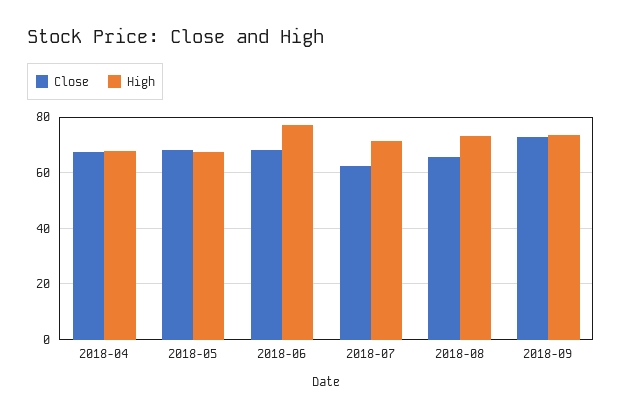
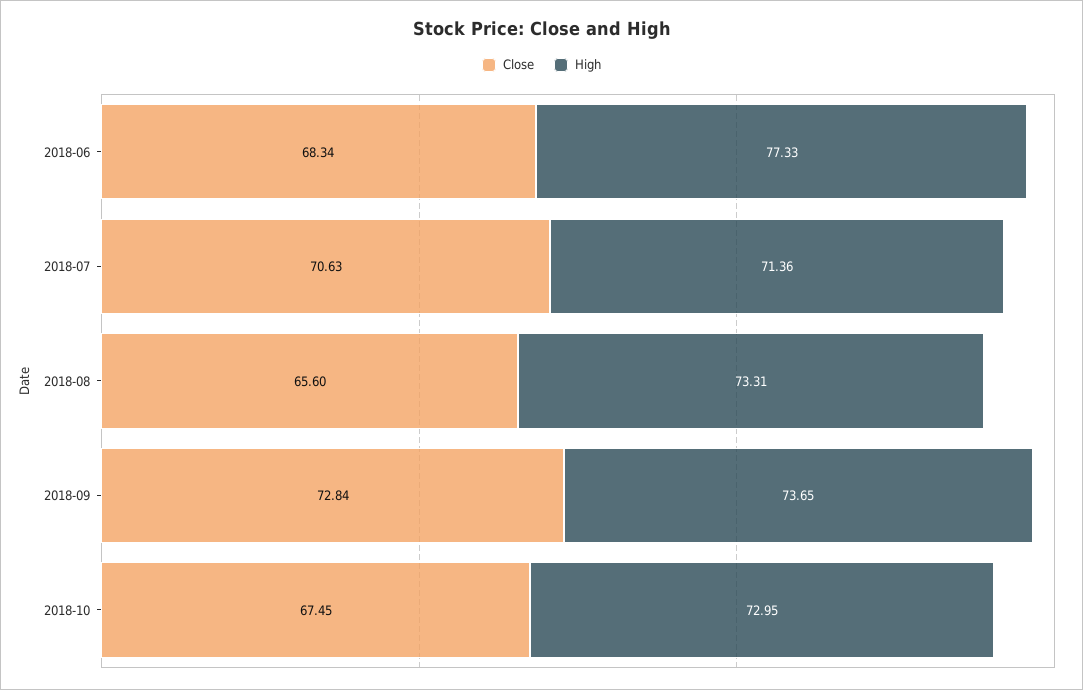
Close, 2018-04: 67.5 -> none
High, 2018-04: 67.5 -> none
Close, 2018-05: 67.5 -> none
High, 2018-05: 67.5 -> none
Close, 2018-07: 62.5 -> 70.63
Close, 2018-10: none -> 67.45
High, 2018-10: none -> 72.95

